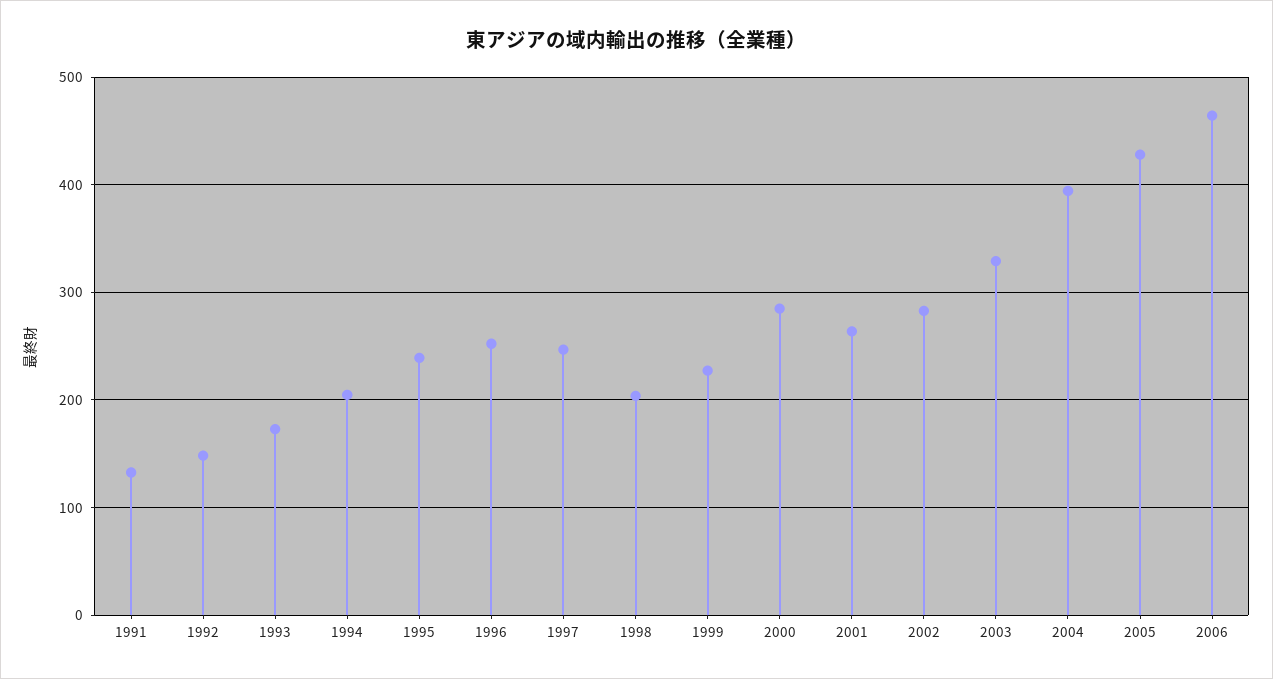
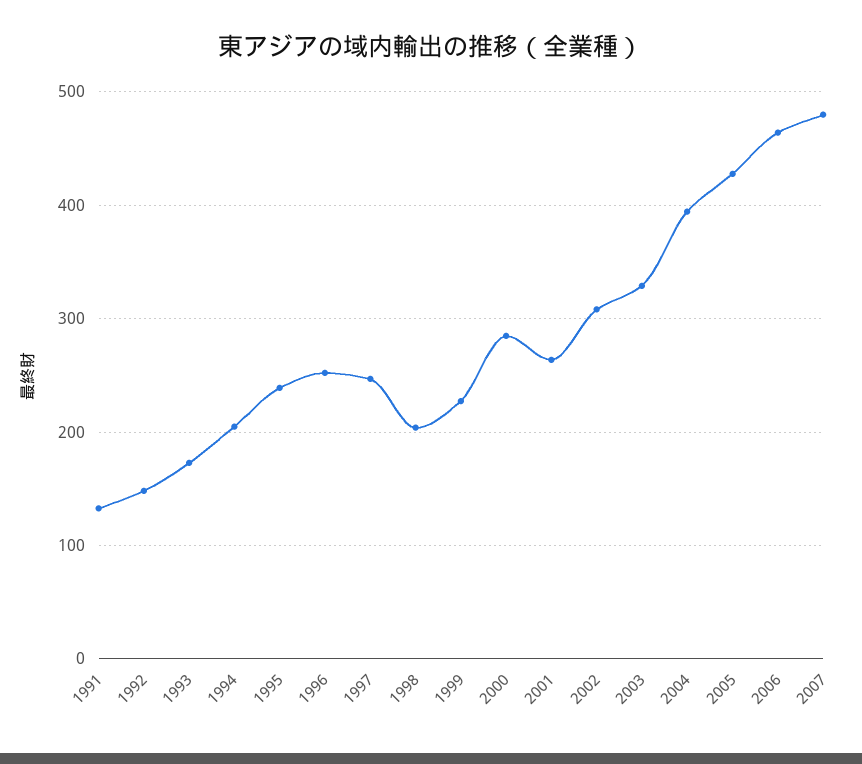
2002: 280 -> 310
2007: none -> 480

